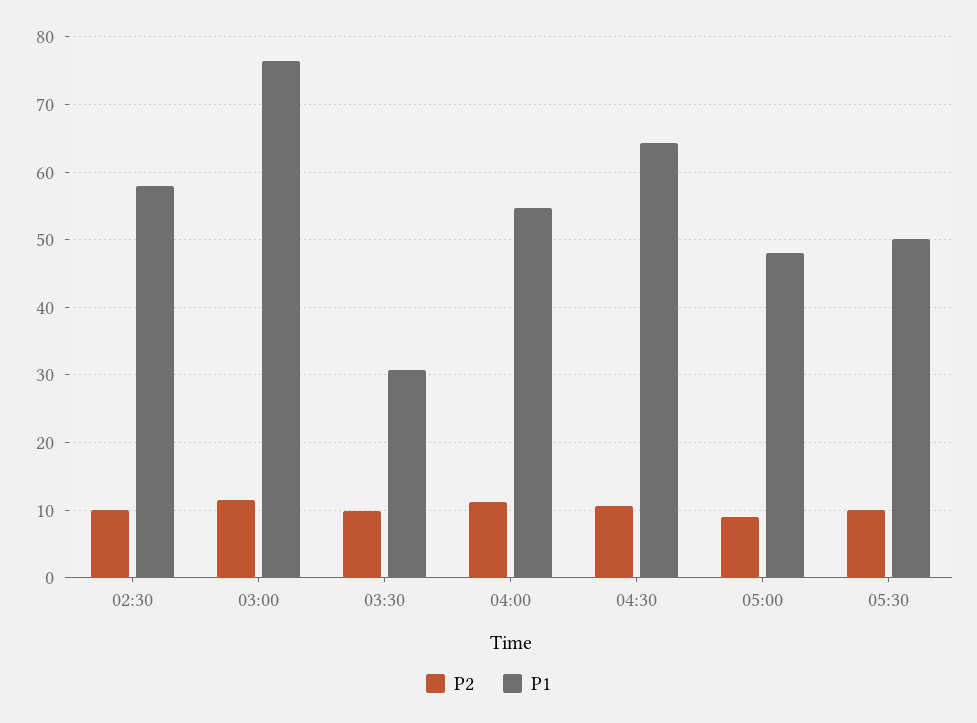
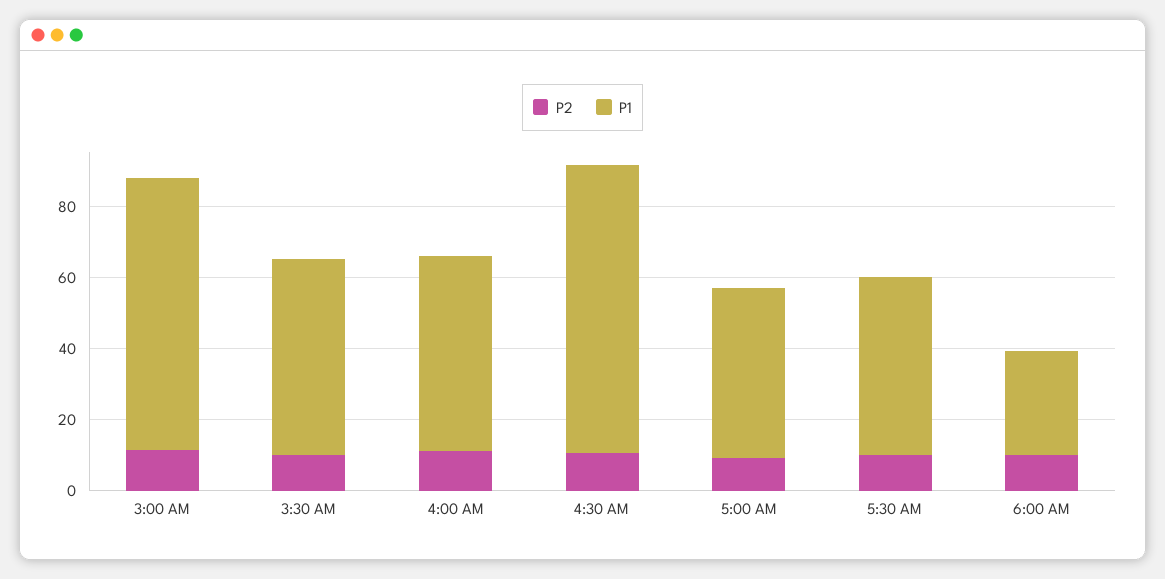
P2, 02:30: 10 -> none
P1, 02:30: 58 -> none
P1, 03:30: 31 -> 55
P1, 04:30: 64 -> 80
P2, 6:00 AM: none -> 10
P1, 6:00 AM: none -> 30

